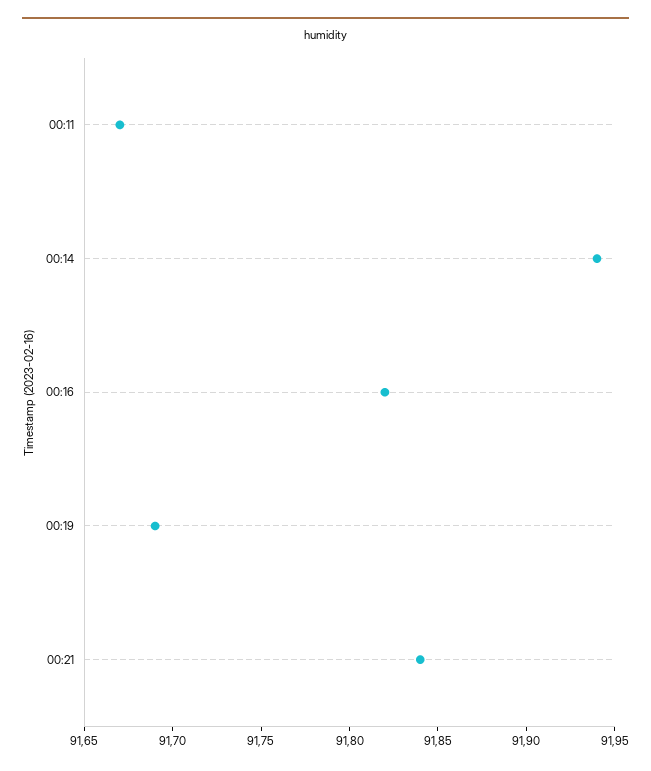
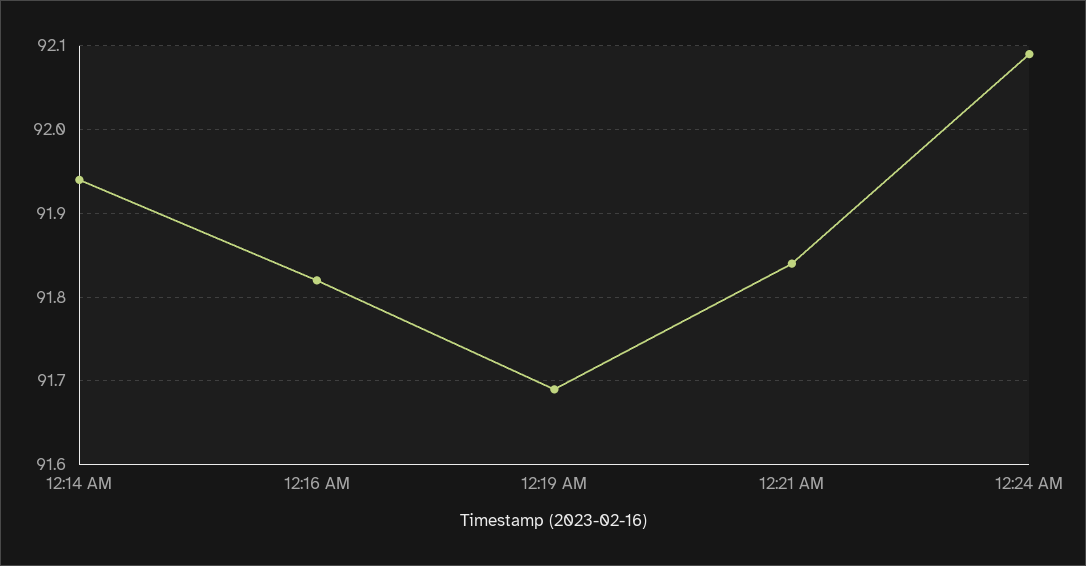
00:11: 91.67 -> none
12:24 AM: none -> 92.09

